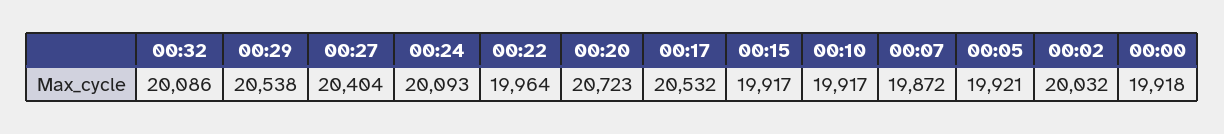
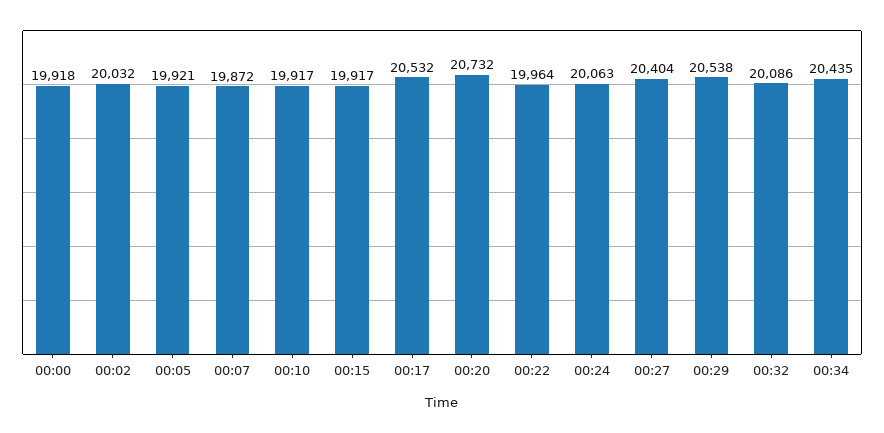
00:24: 20093 -> 20063
00:20: 20723 -> 20732
00:34: none -> 20435

